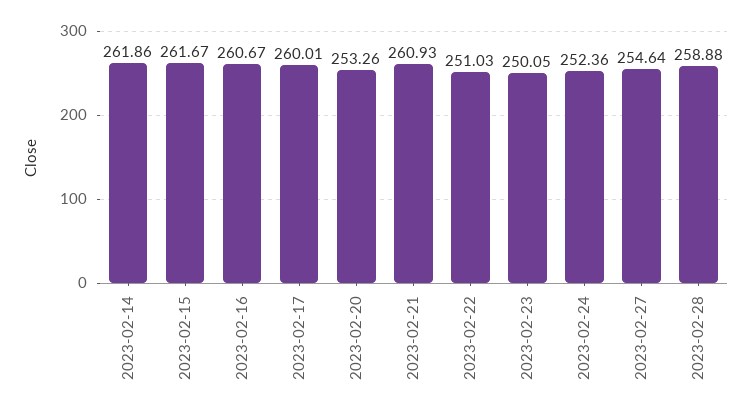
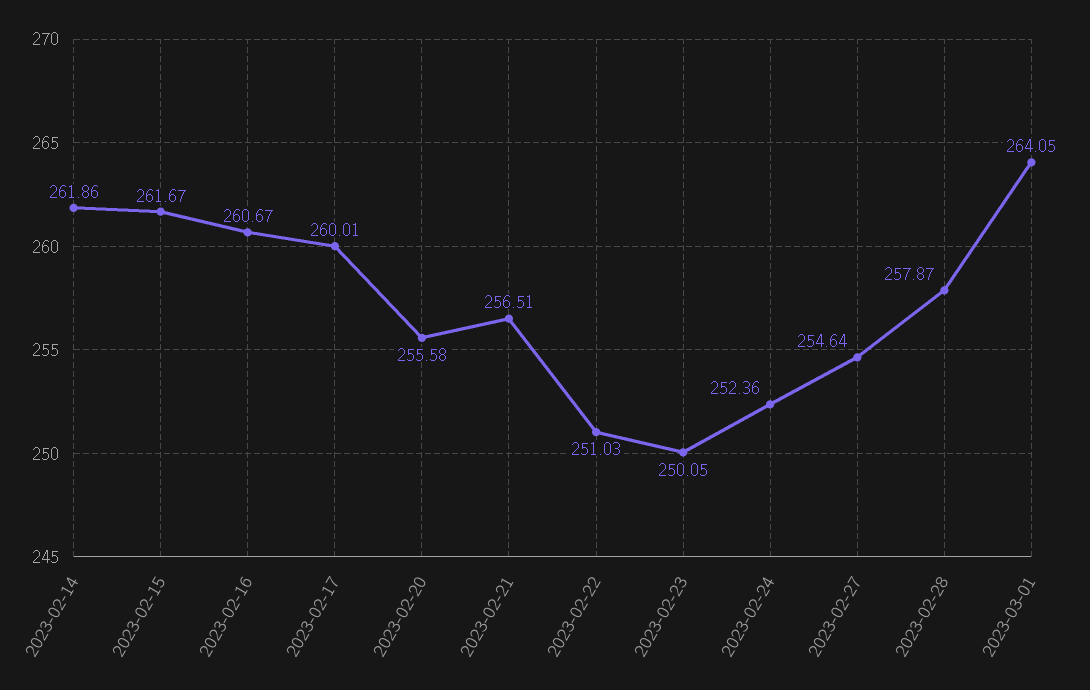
2023-02-20: 253.26 -> 255.58
2023-02-21: 260.93 -> 256.51
2023-02-28: 258.88 -> 257.87
2023-03-01: none -> 264.05

